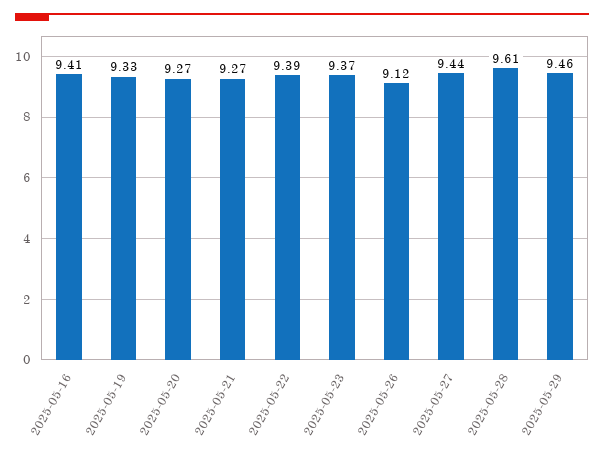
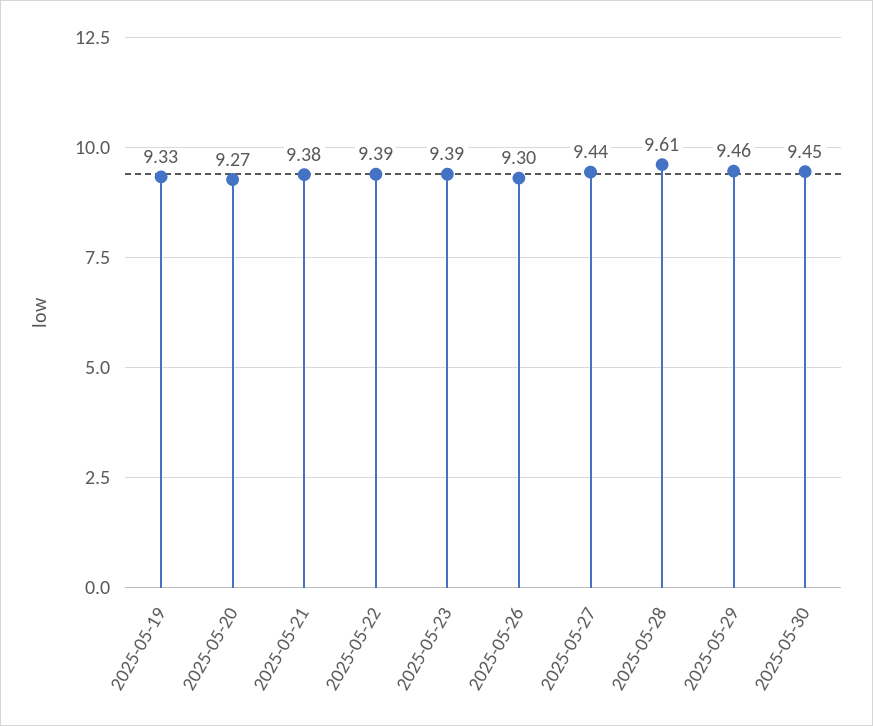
2025-05-16: 9.41 -> none
2025-05-21: 9.27 -> 9.38
2025-05-23: 9.37 -> 9.39
2025-05-26: 9.12 -> 9.3
2025-05-30: none -> 9.45

